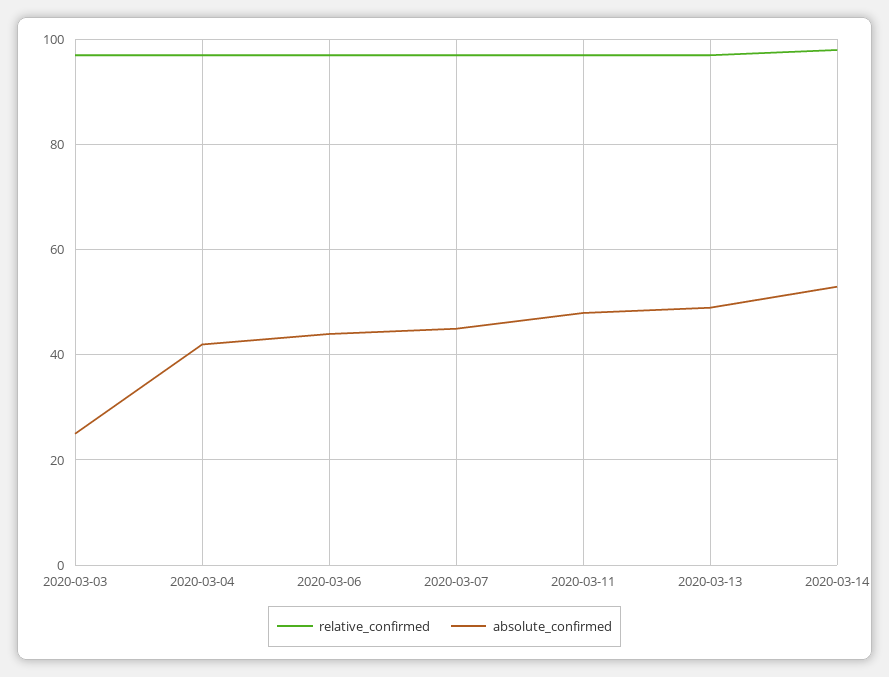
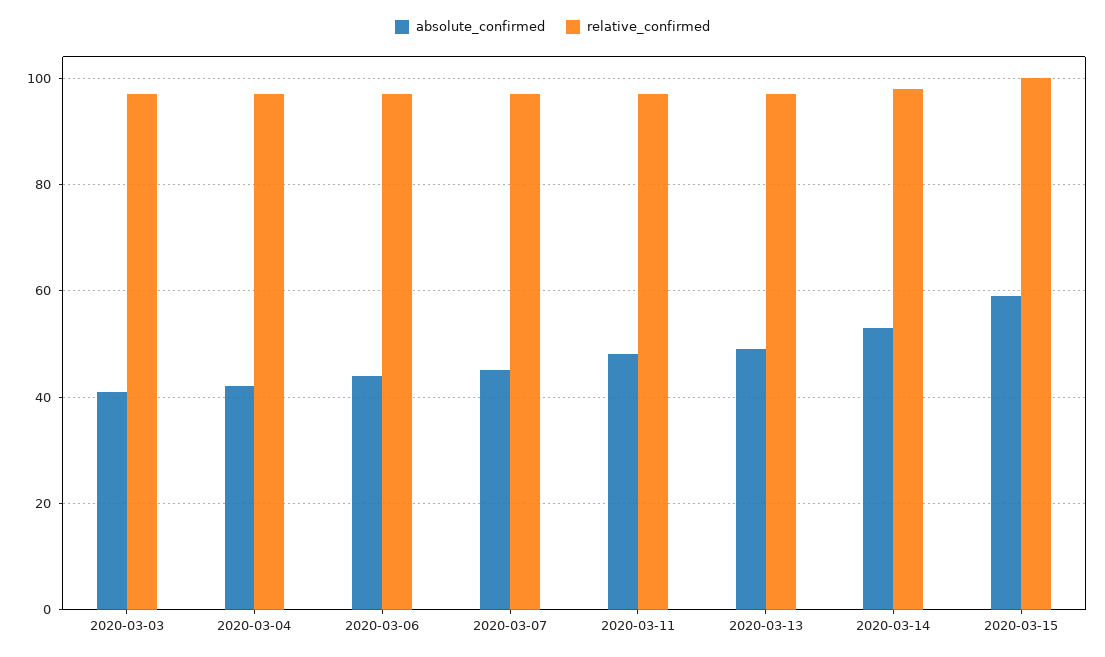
absolute_confirmed, 2020-03-03: 25 -> 40
absolute_confirmed, 2020-03-15: none -> 60
relative_confirmed, 2020-03-15: none -> 100

